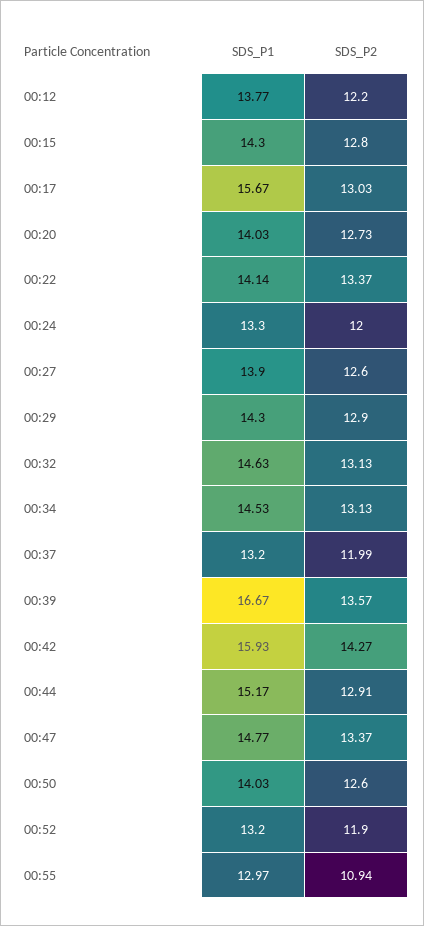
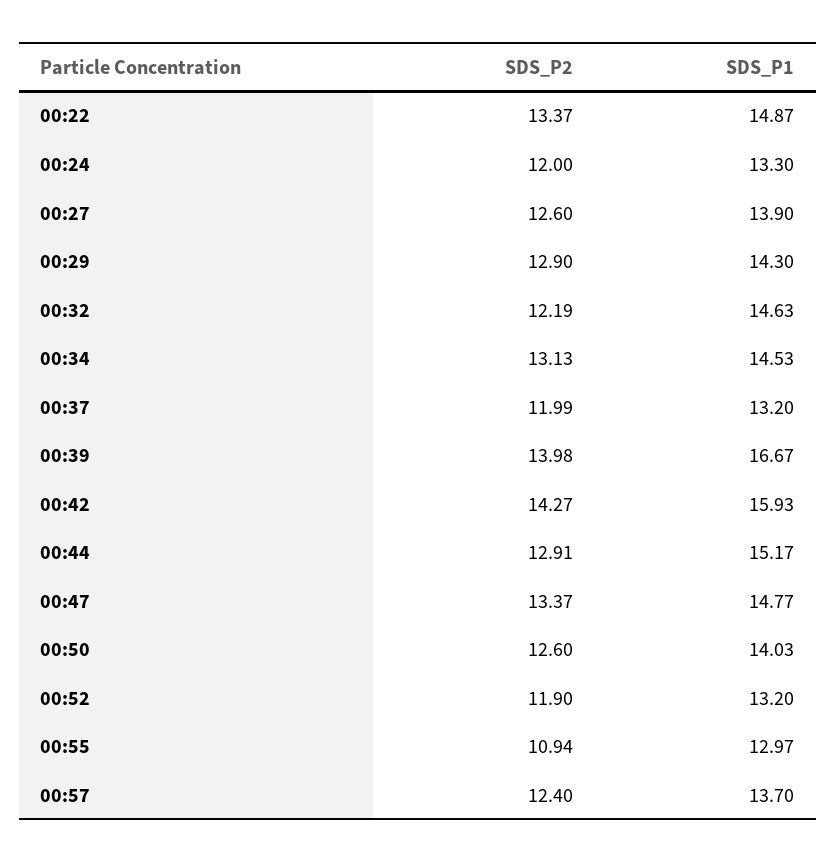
SDS_P1, 00:12: 13.77 -> none
SDS_P2, 00:12: 12.2 -> none
SDS_P1, 00:15: 14.3 -> none
SDS_P2, 00:15: 12.8 -> none
SDS_P1, 00:17: 15.67 -> none
SDS_P2, 00:17: 13.03 -> none
SDS_P1, 00:20: 14.03 -> none
SDS_P2, 00:20: 12.73 -> none
SDS_P1, 00:22: 14.14 -> 14.87
SDS_P2, 00:32: 13.13 -> 12.19
SDS_P2, 00:39: 13.57 -> 13.98
SDS_P2, 00:57: none -> 12.4
SDS_P1, 00:57: none -> 13.7

